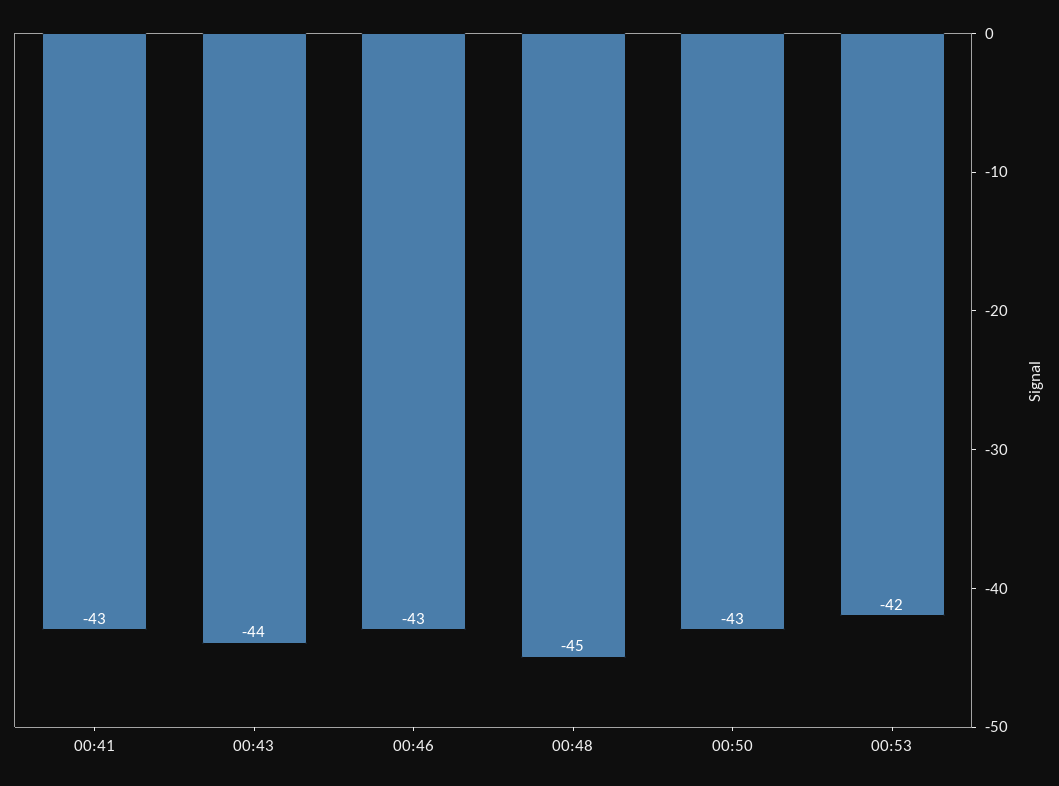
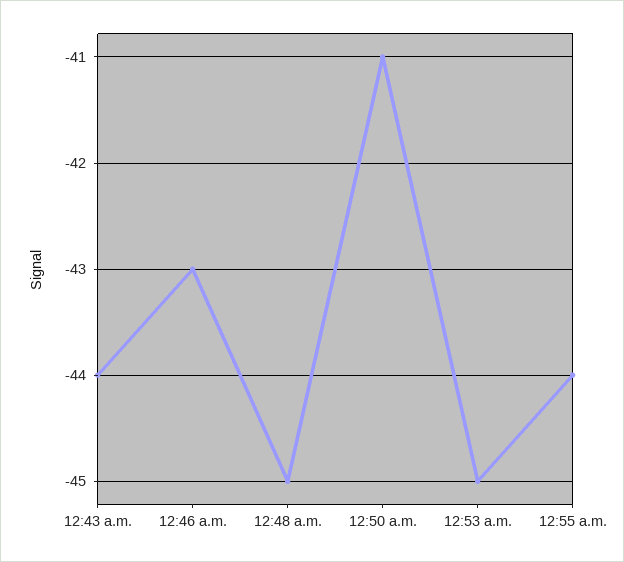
00:41: -43 -> none
00:50: -43 -> -41
00:53: -42 -> -45
12:55 a.m.: none -> -44

